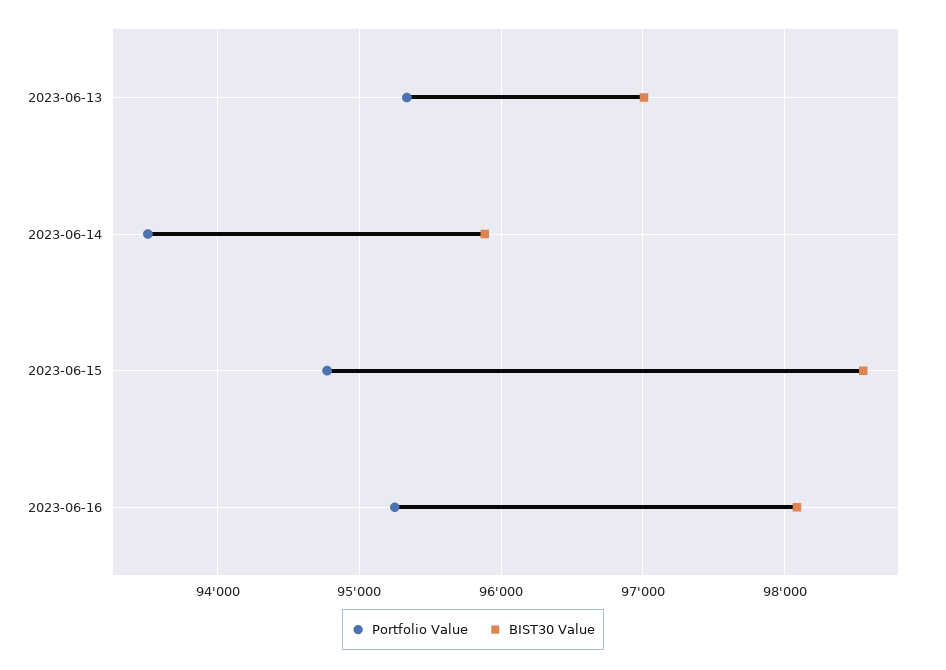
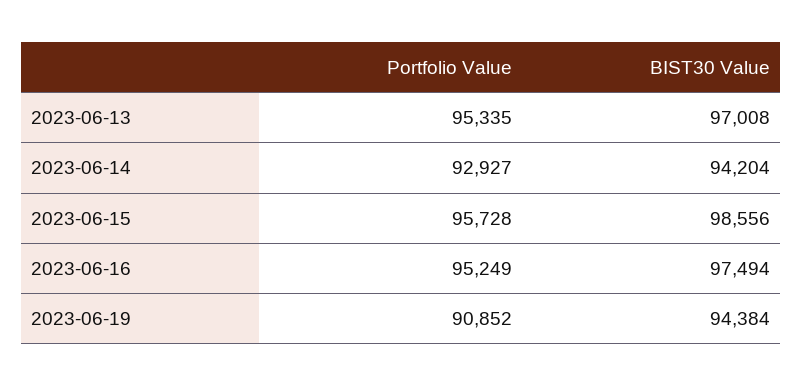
Portfolio Value, 2023-06-14: 93500 -> 92927
BIST30 Value, 2023-06-14: 95900 -> 94204
Portfolio Value, 2023-06-15: 94800 -> 95728
BIST30 Value, 2023-06-16: 98100 -> 97494
Portfolio Value, 2023-06-19: none -> 90852
BIST30 Value, 2023-06-19: none -> 94384

